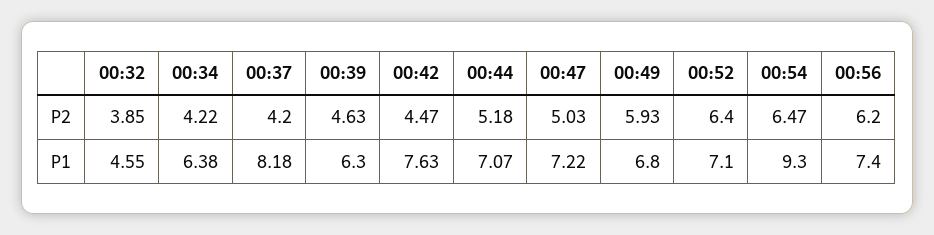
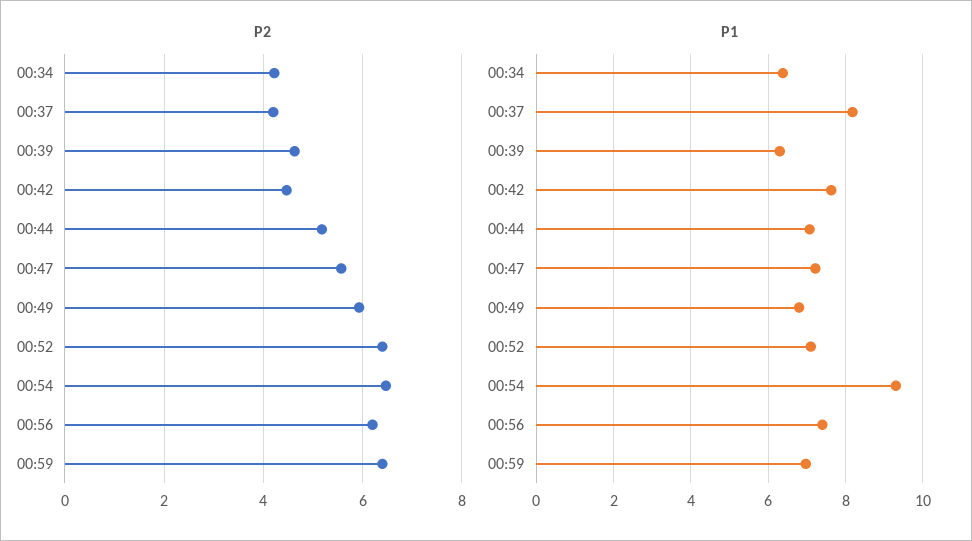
P2, 00:32: 3.85 -> none
P2, 00:47: 5.03 -> 5.6
P1, 00:32: 4.55 -> none
P2, 00:59: none -> 6.4
P1, 00:59: none -> 7

